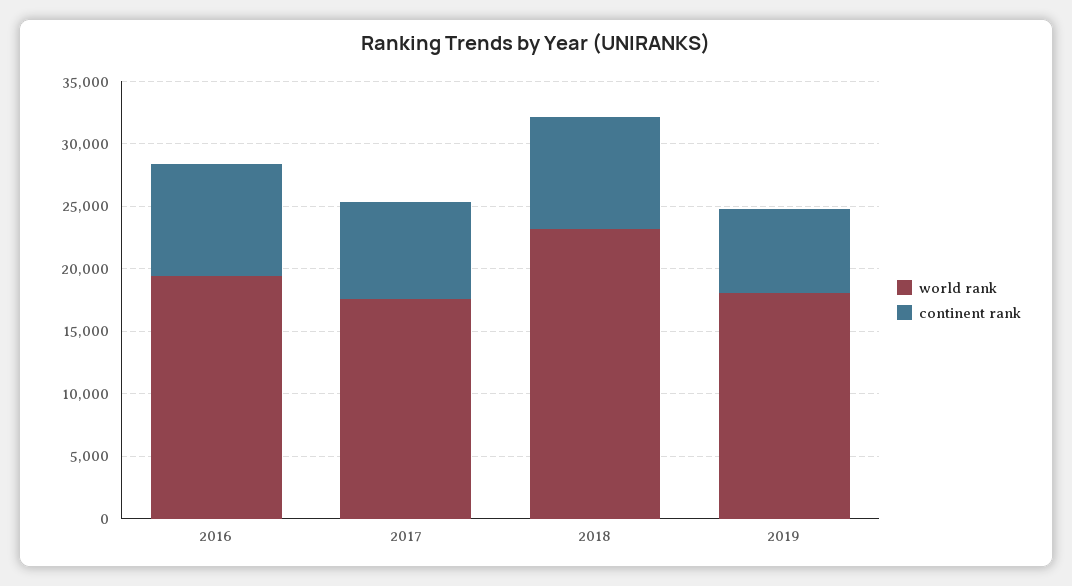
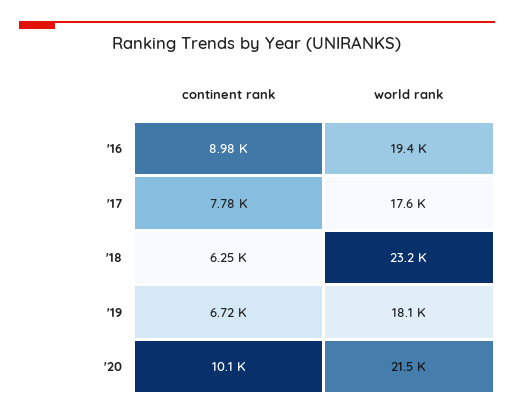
continent rank, 2018: 9000 -> 6250
continent rank, '20: none -> 10100
world rank, '20: none -> 21500

